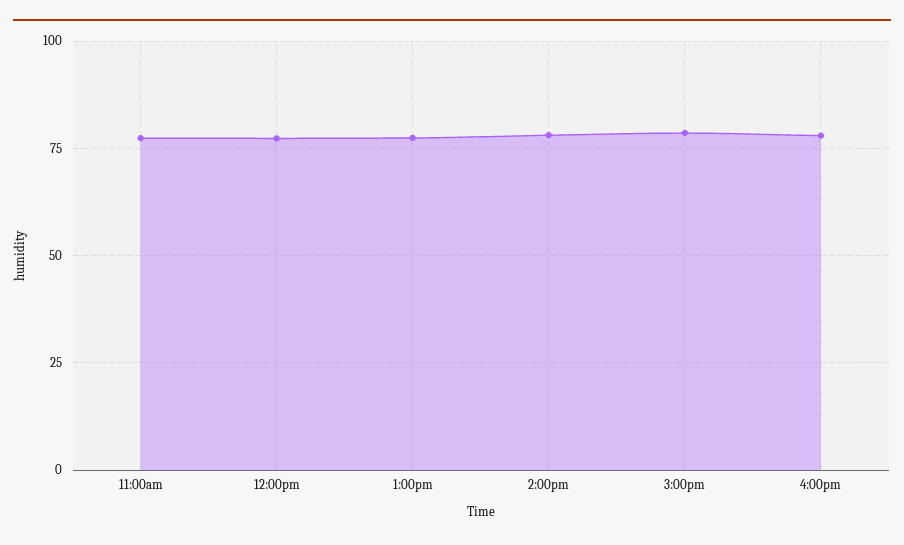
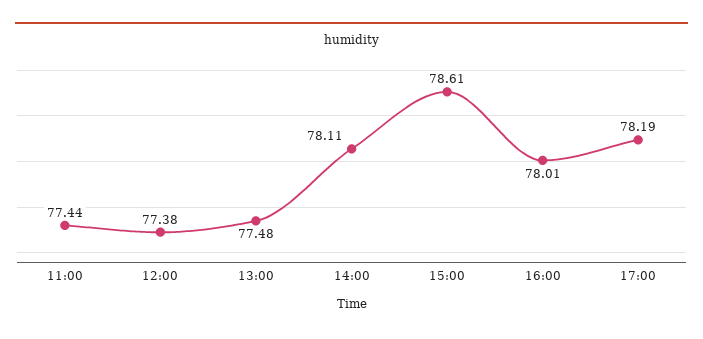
17:00: none -> 78.19

